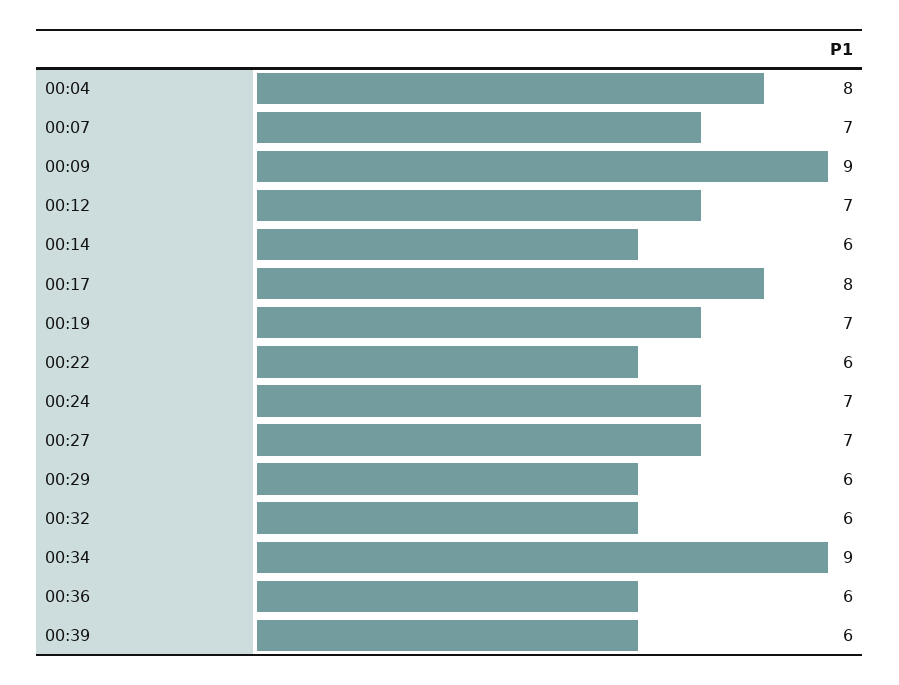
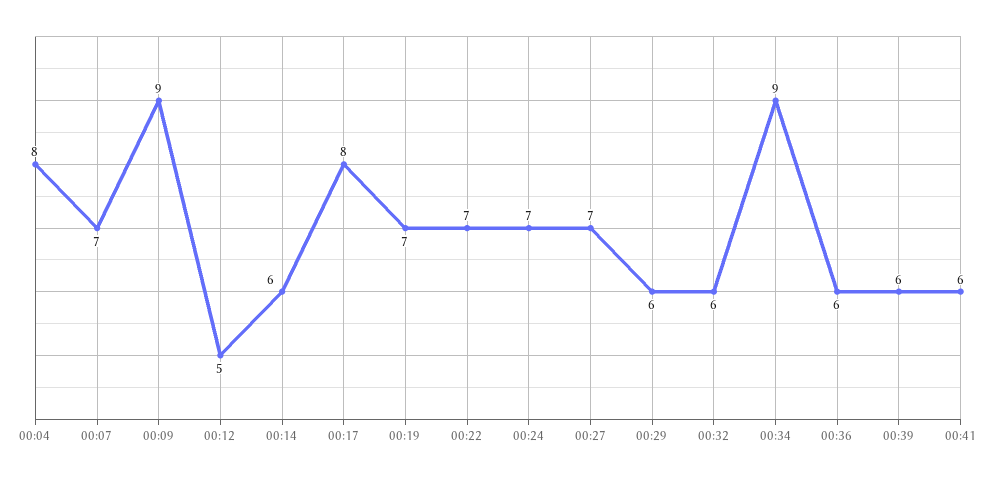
00:12: 7 -> 5
00:22: 6 -> 7
00:41: none -> 6

